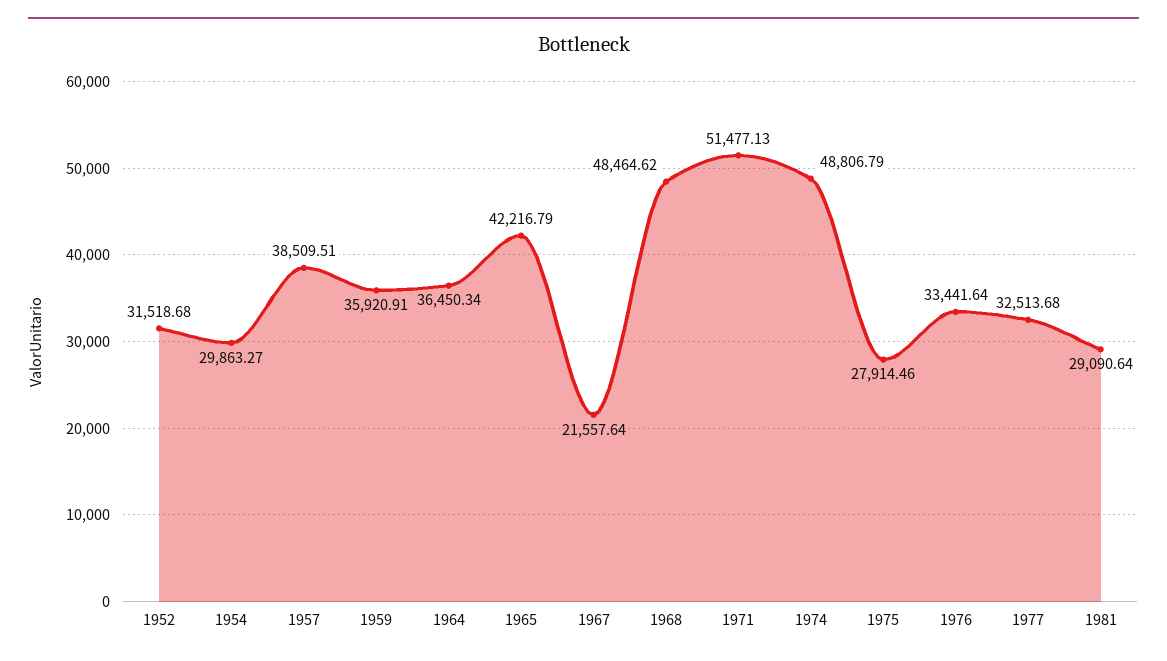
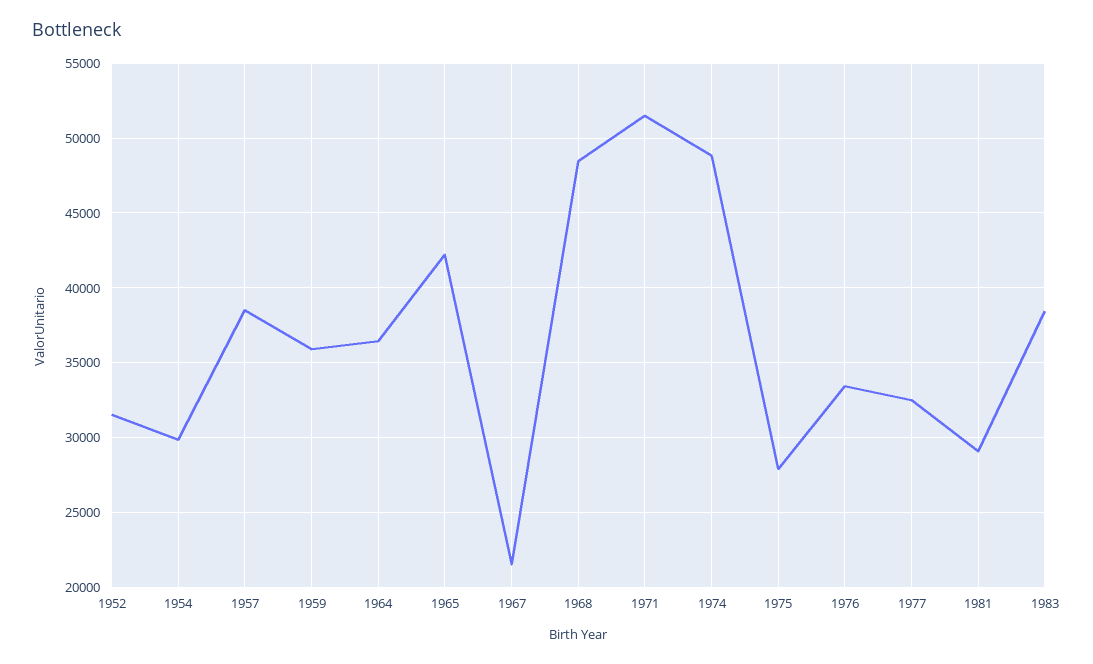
1983: none -> 38500

